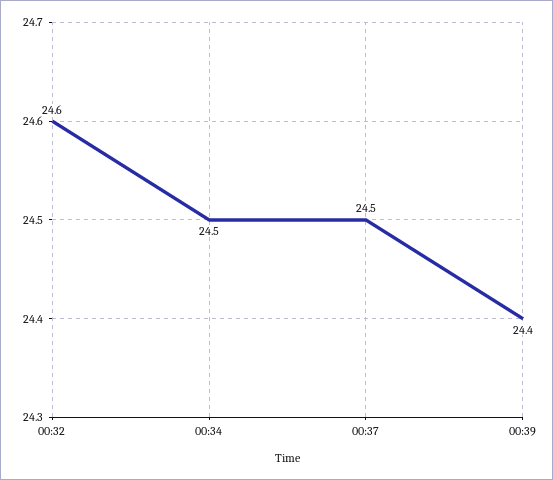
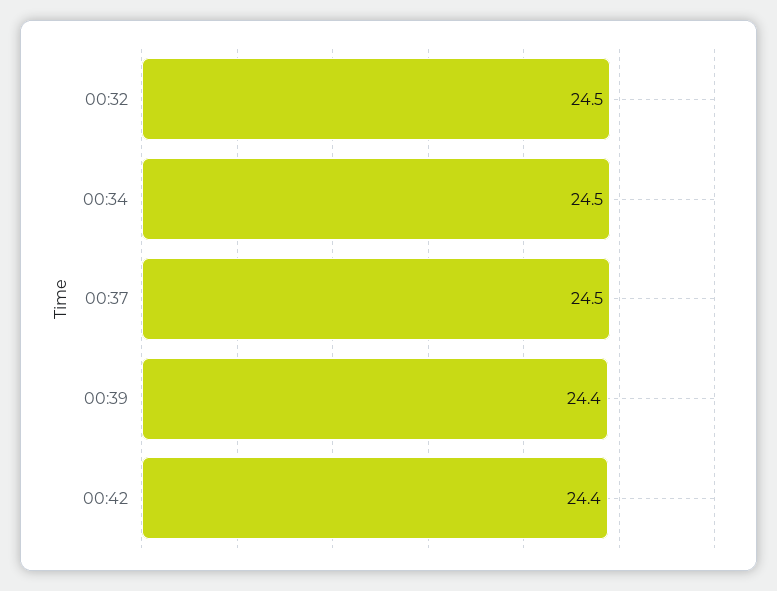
00:32: 24.6 -> 24.5
00:42: none -> 24.4

